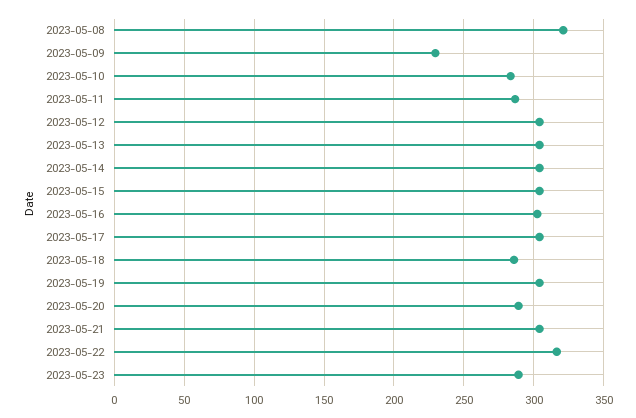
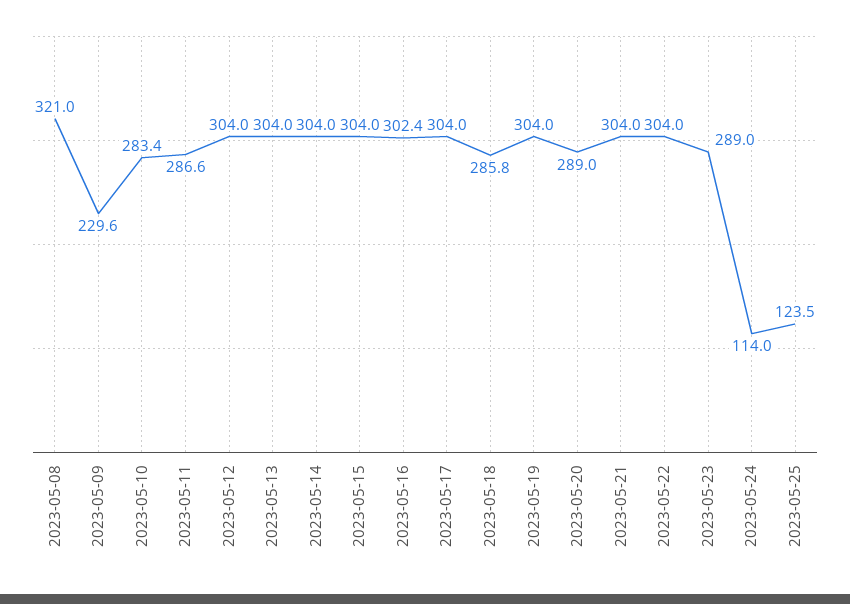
2023-05-22: 315 -> 304
2023-05-24: none -> 114
2023-05-25: none -> 123.5

